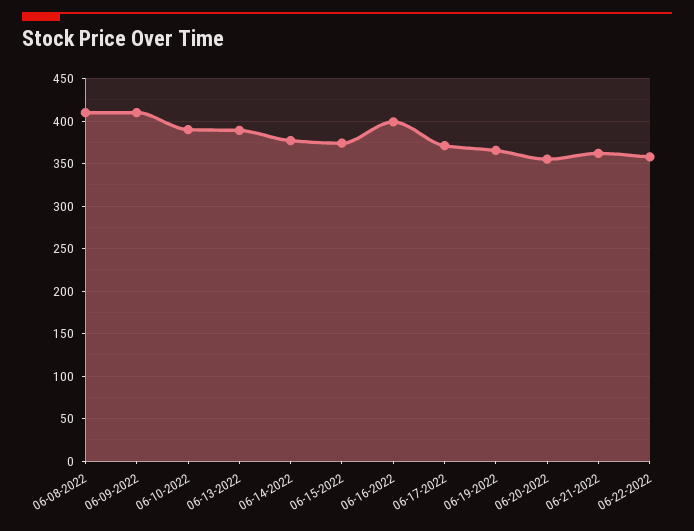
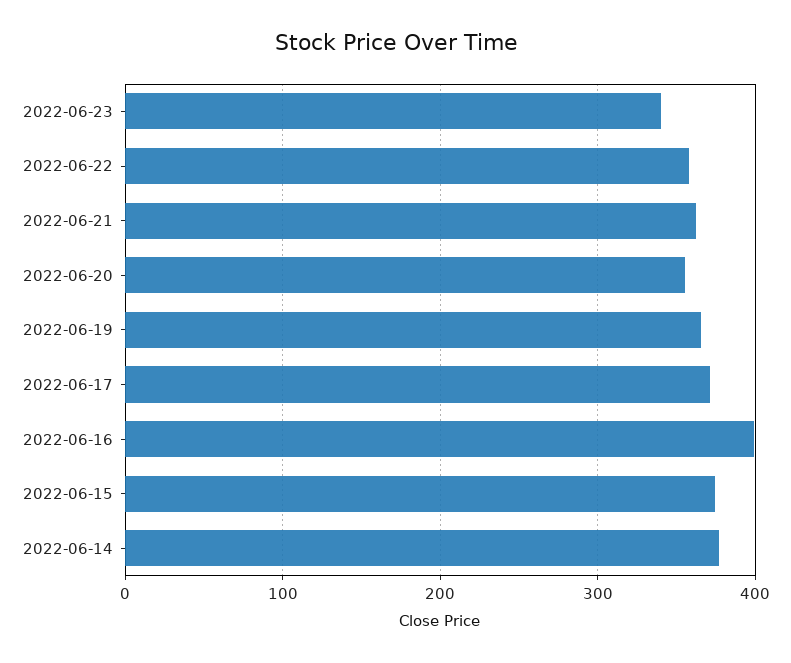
06-08-2022: 410 -> none
06-09-2022: 410 -> none
06-10-2022: 390 -> none
06-13-2022: 390 -> none
2022-06-23: none -> 340

